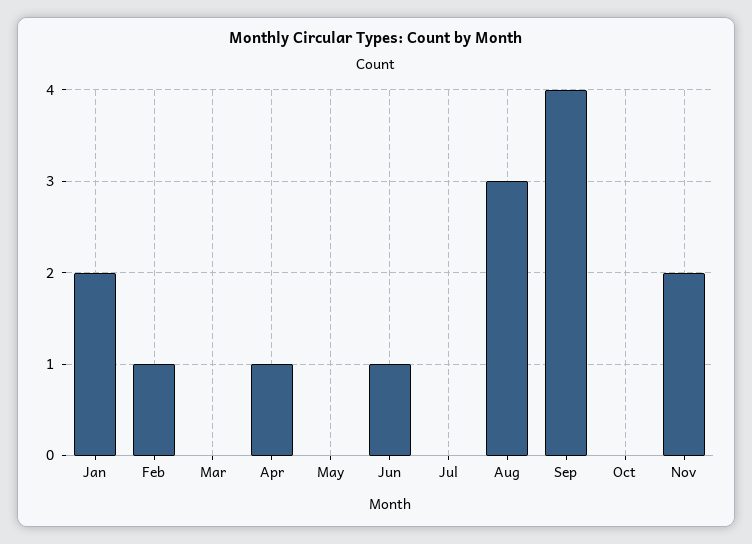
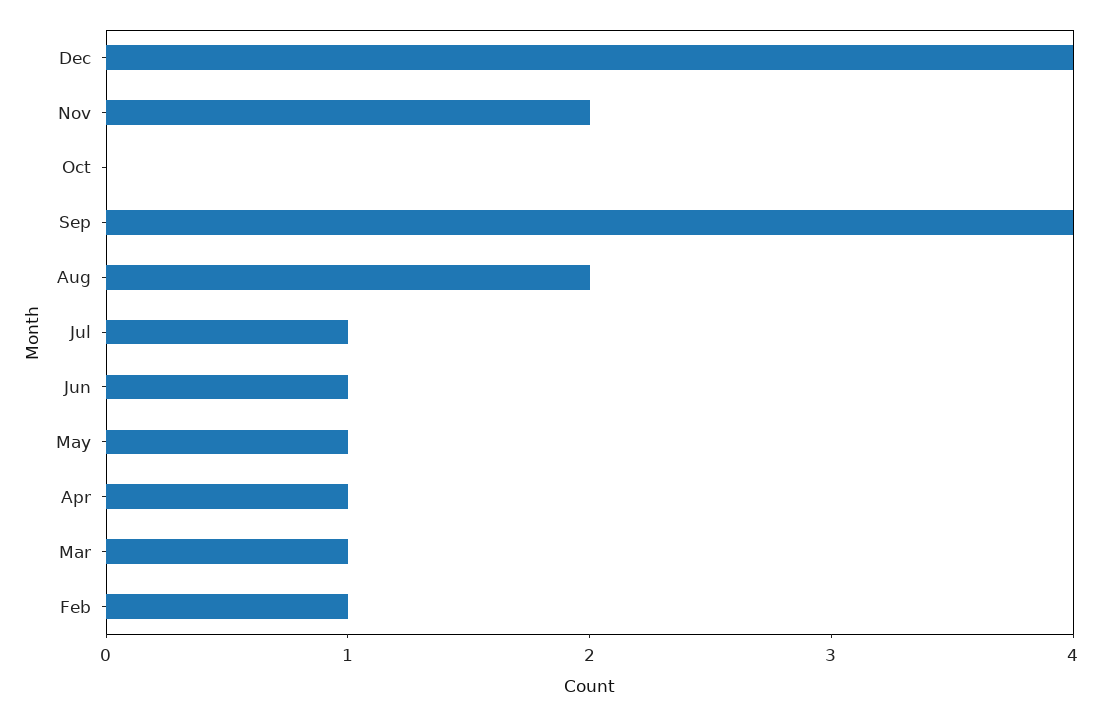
Jan: 2 -> none
Mar: 0 -> 1
May: 0 -> 1
Jul: 0 -> 1
Aug: 3 -> 2
Dec: none -> 4

